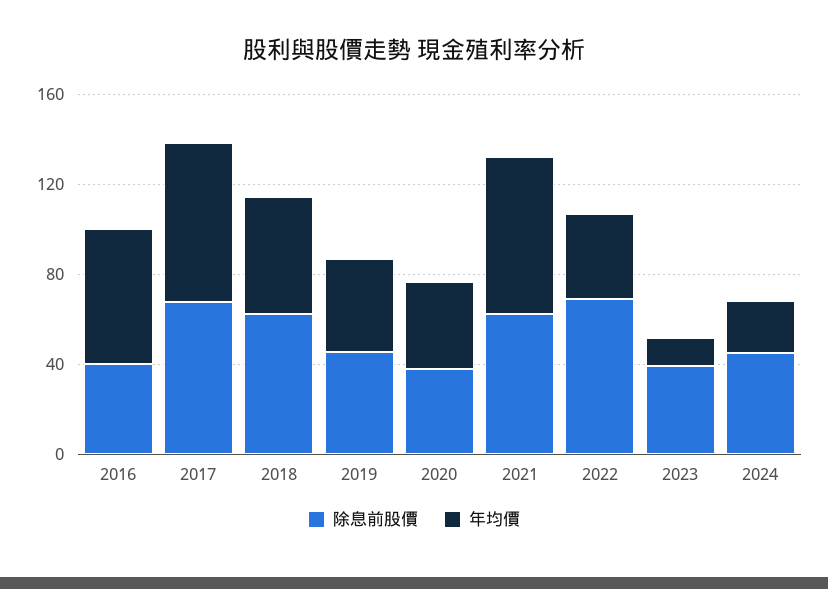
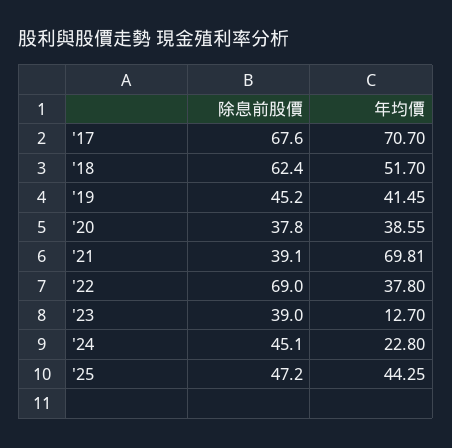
除息前股價, 2016: 40 -> none
年均價, 2016: 60 -> none
除息前股價, 2021: 60 -> 39.1
除息前股價, '25: none -> 47.2
年均價, '25: none -> 44.25

